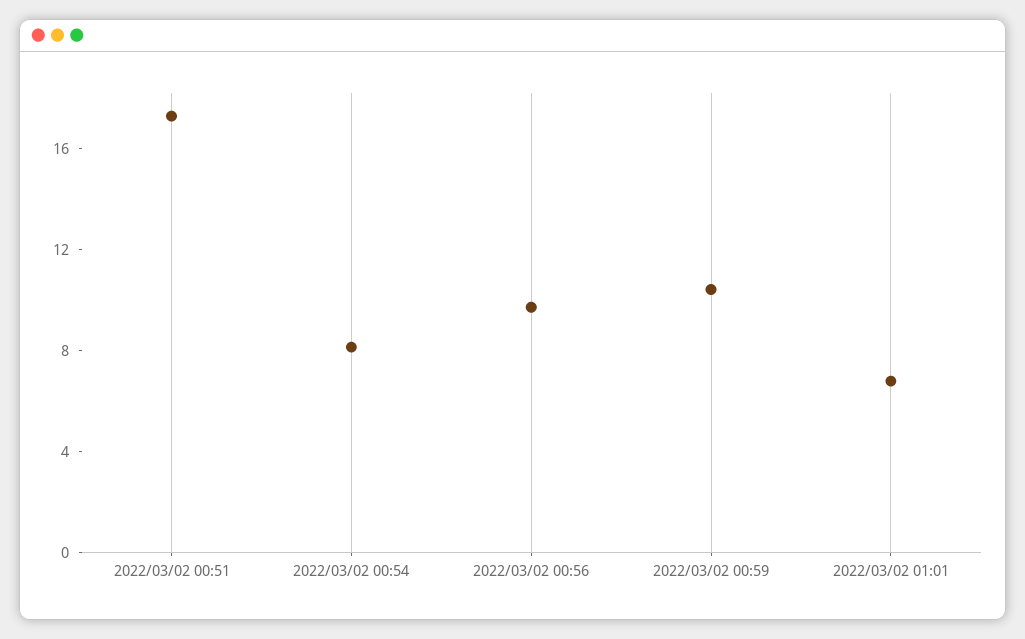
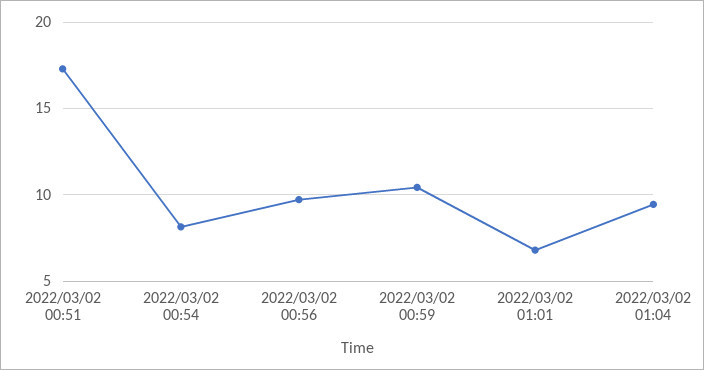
2022/03/02 01:04: none -> 9.5

